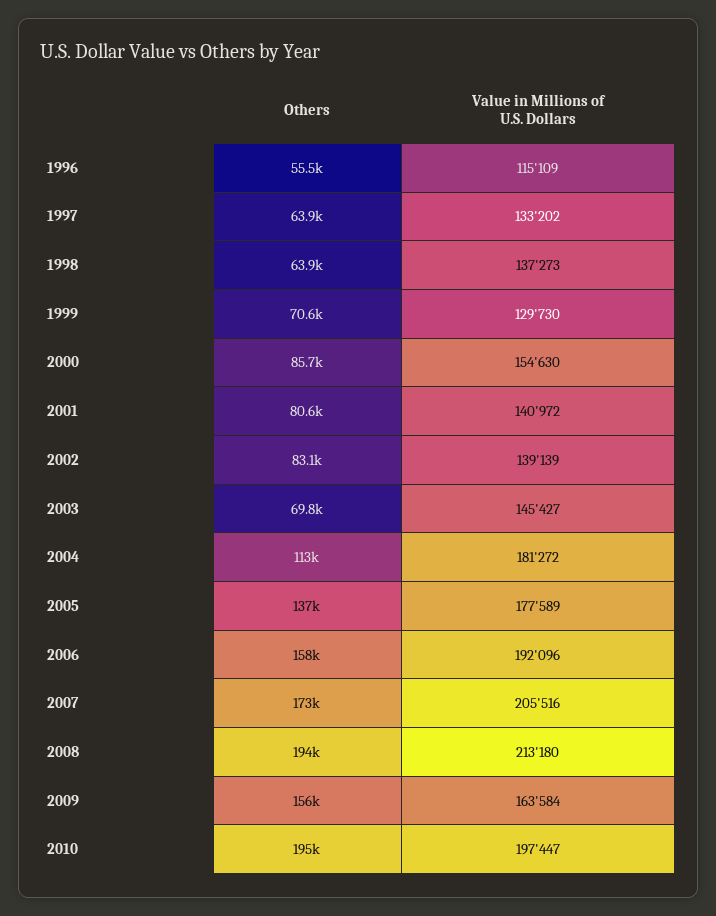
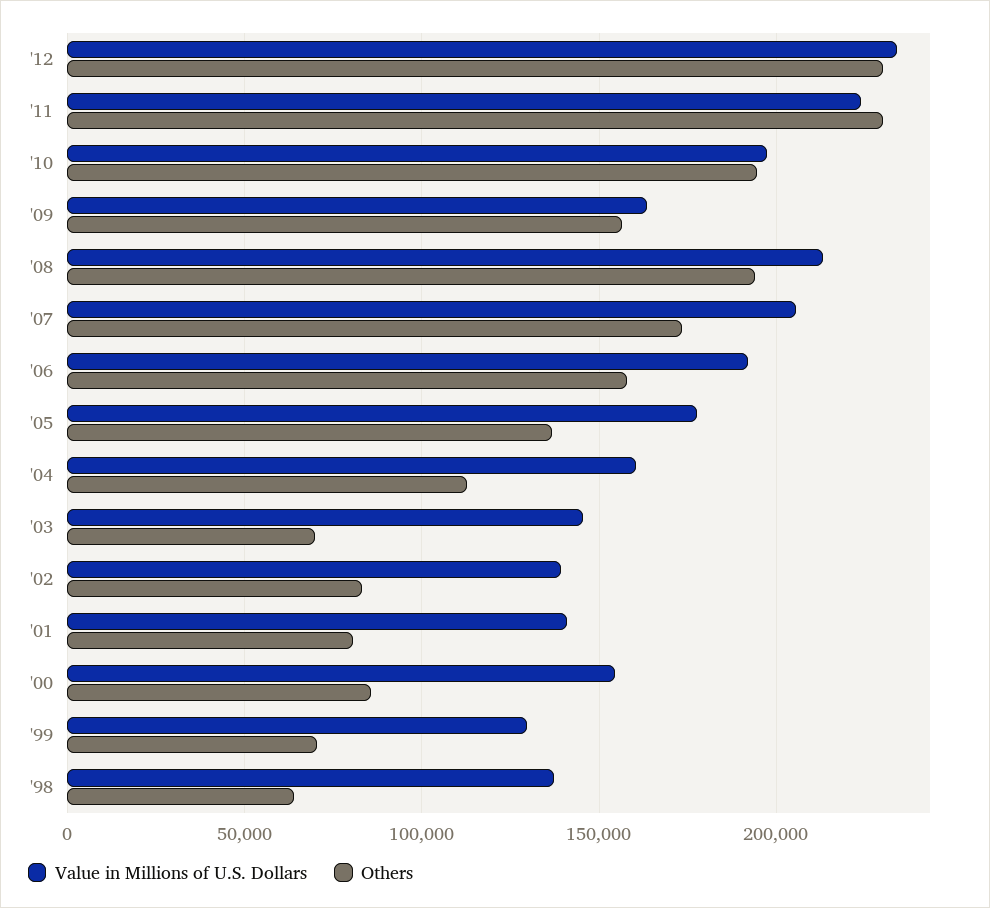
Others, 1996: 55500 -> none
Value in Millions of U.S. Dollars, 1996: 115109 -> none
Others, 1997: 63900 -> none
Value in Millions of U.S. Dollars, 1997: 133202 -> none
Value in Millions of U.S. Dollars, 2004: 181272 -> 160000
Value in Millions of U.S. Dollars, '12: none -> 235000
Others, '12: none -> 230000
Value in Millions of U.S. Dollars, '11: none -> 225000
Others, '11: none -> 230000

